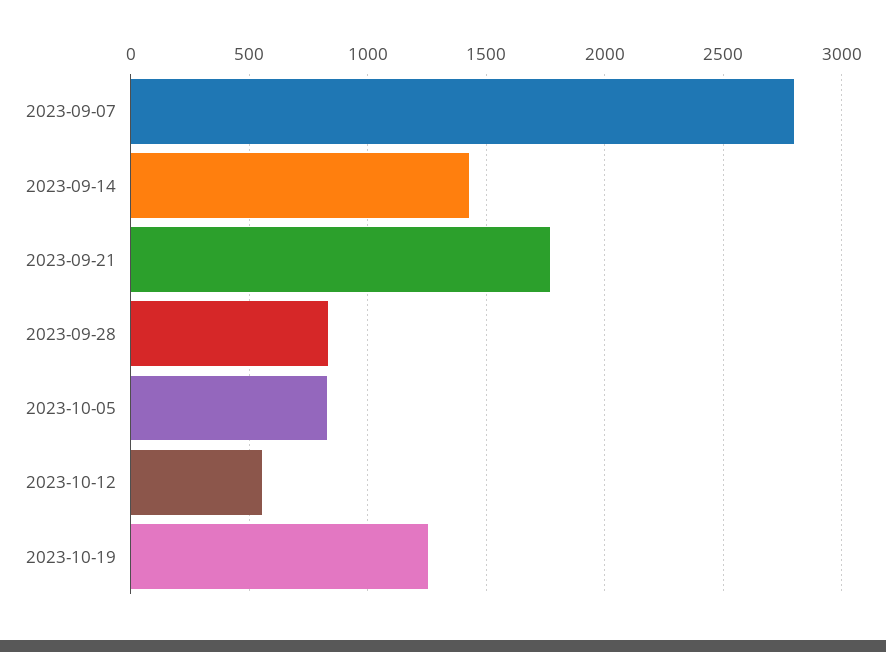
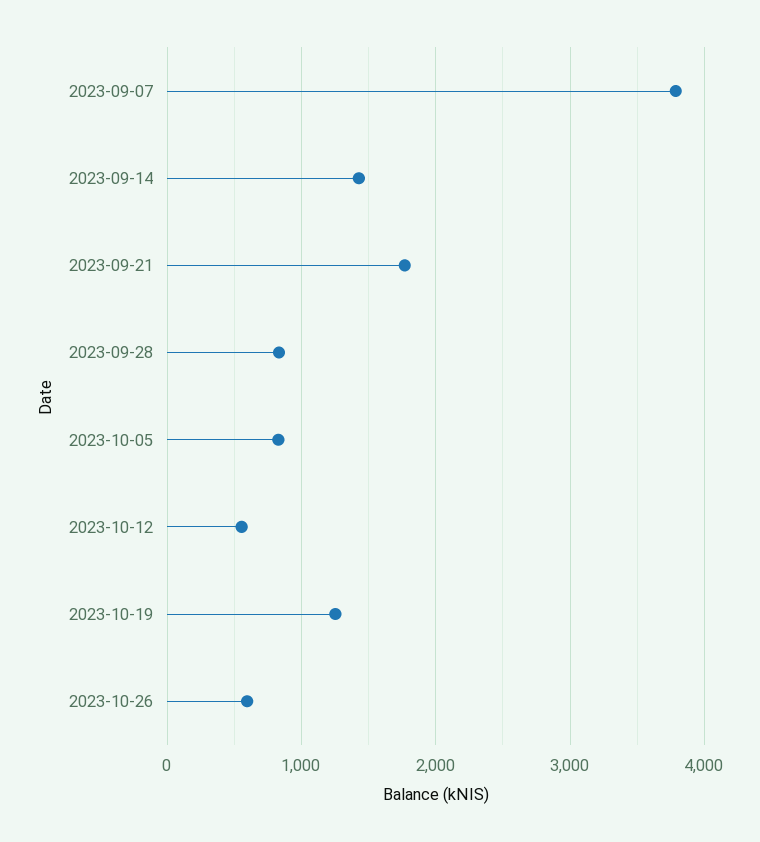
2023-09-07: 2800 -> 3800
2023-10-26: none -> 600

